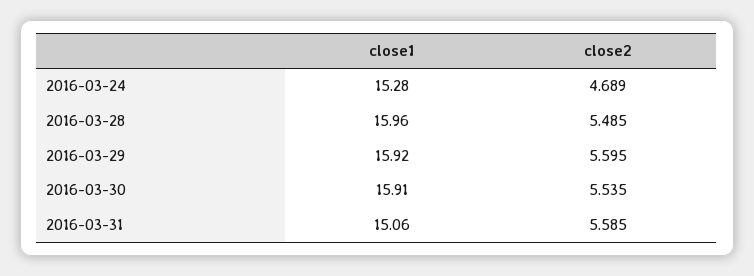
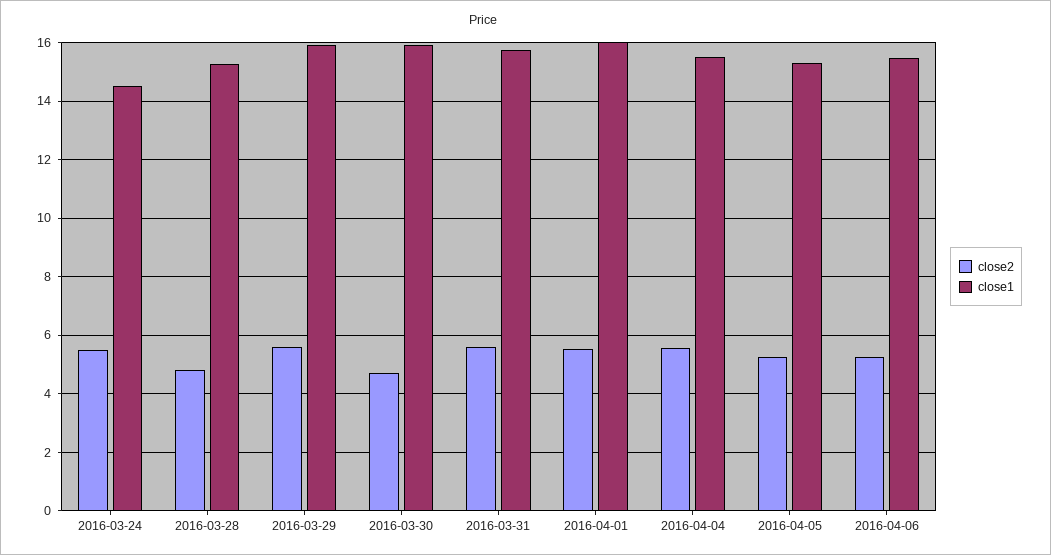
close1, 2016-03-24: 15.28 -> 14.5
close2, 2016-03-24: 4.689 -> 5.5
close1, 2016-03-28: 15.96 -> 15.25
close2, 2016-03-28: 5.485 -> 4.75
close2, 2016-03-30: 5.535 -> 4.75
close1, 2016-03-31: 15.06 -> 15.75
close2, 2016-04-01: none -> 5.5
close1, 2016-04-01: none -> 16
close2, 2016-04-04: none -> 5.5
close1, 2016-04-04: none -> 15.5
close2, 2016-04-05: none -> 5.25
close1, 2016-04-05: none -> 15.25
close2, 2016-04-06: none -> 5.25
close1, 2016-04-06: none -> 15.5

